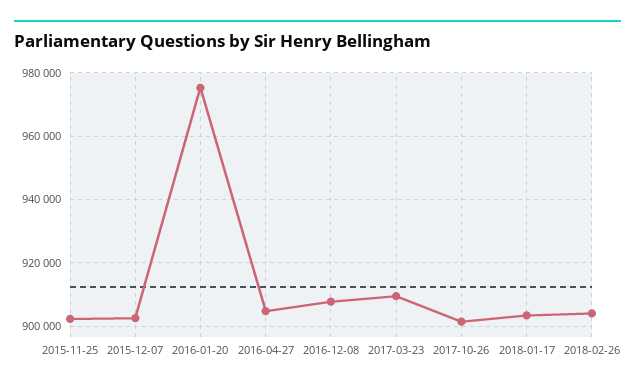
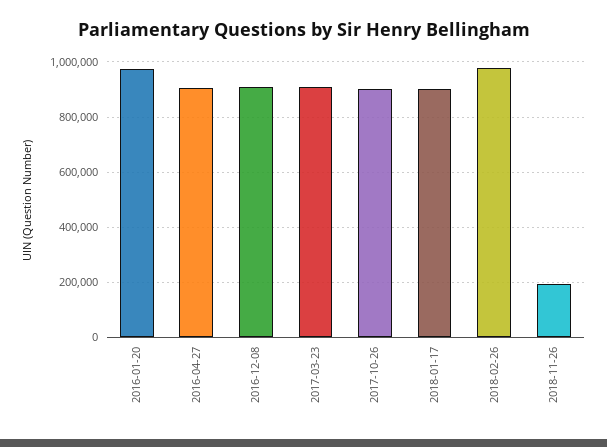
2015-11-25: 902000 -> none
2015-12-07: 902000 -> none
2018-02-26: 904000 -> 975000
2018-11-26: none -> 200000

